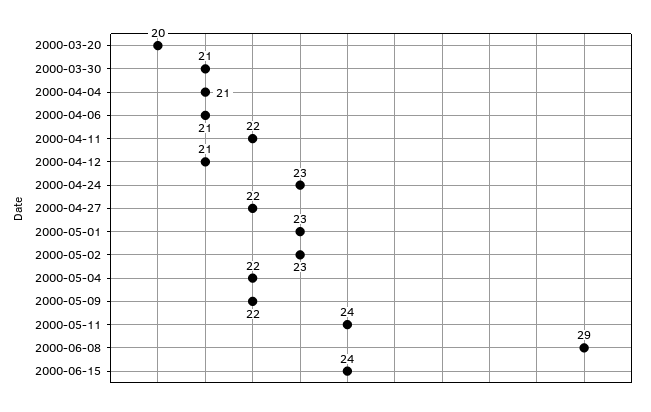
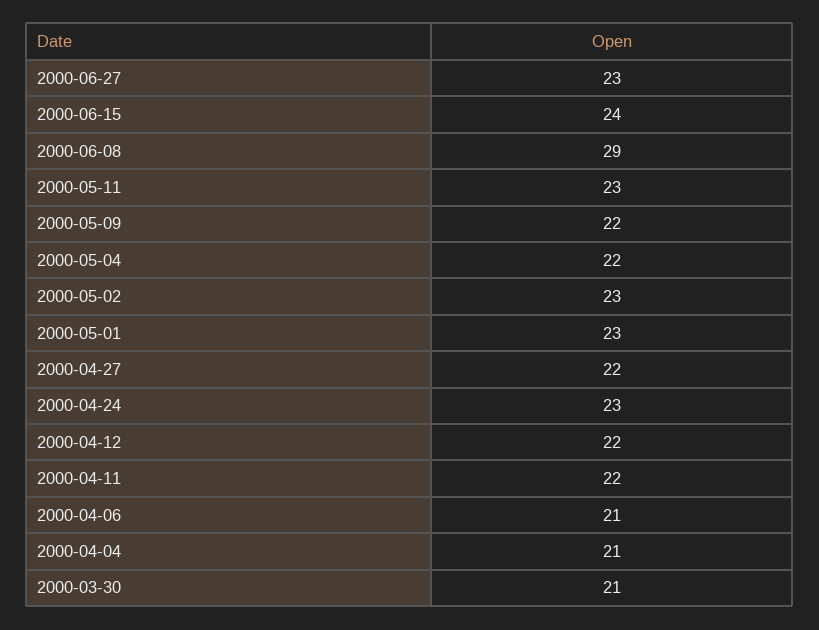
2000-03-20: 20 -> none
2000-04-12: 21 -> 22
2000-05-11: 24 -> 23
2000-06-27: none -> 23

